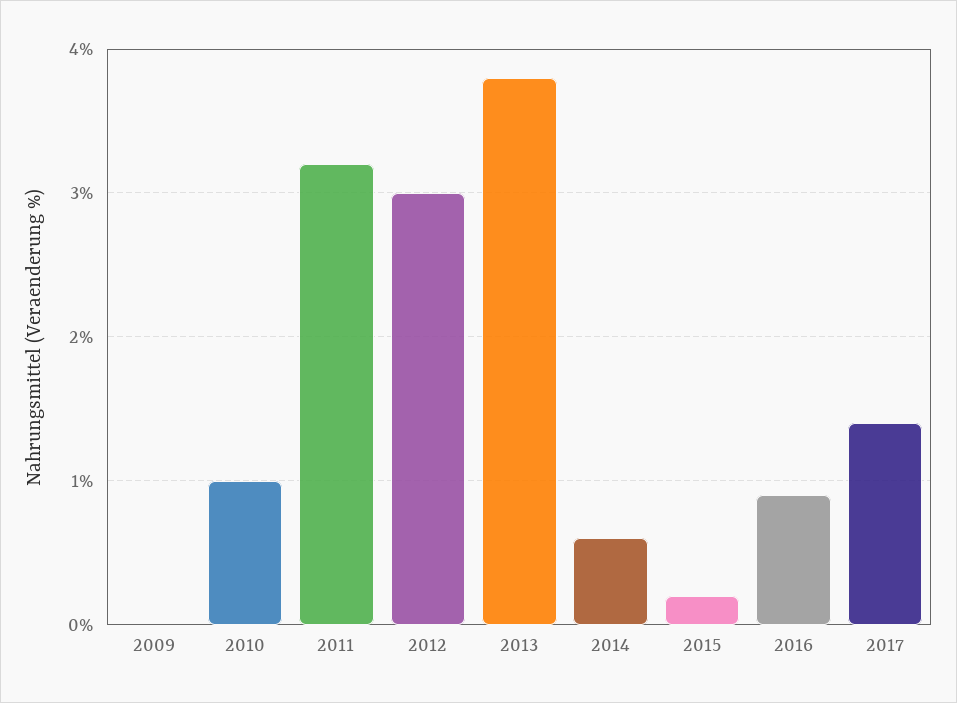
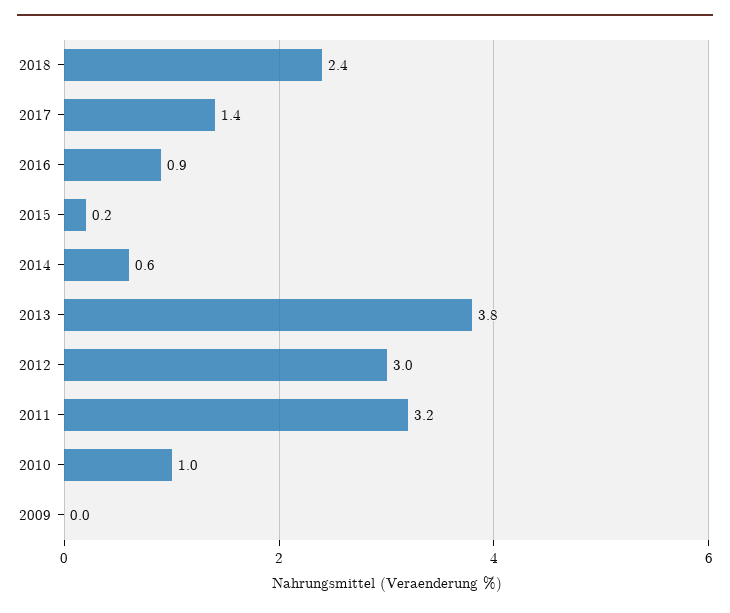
2018: none -> 2.4

